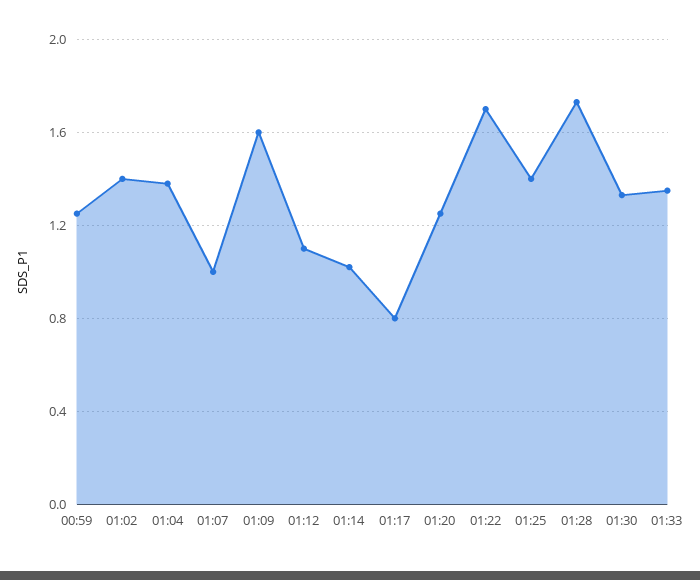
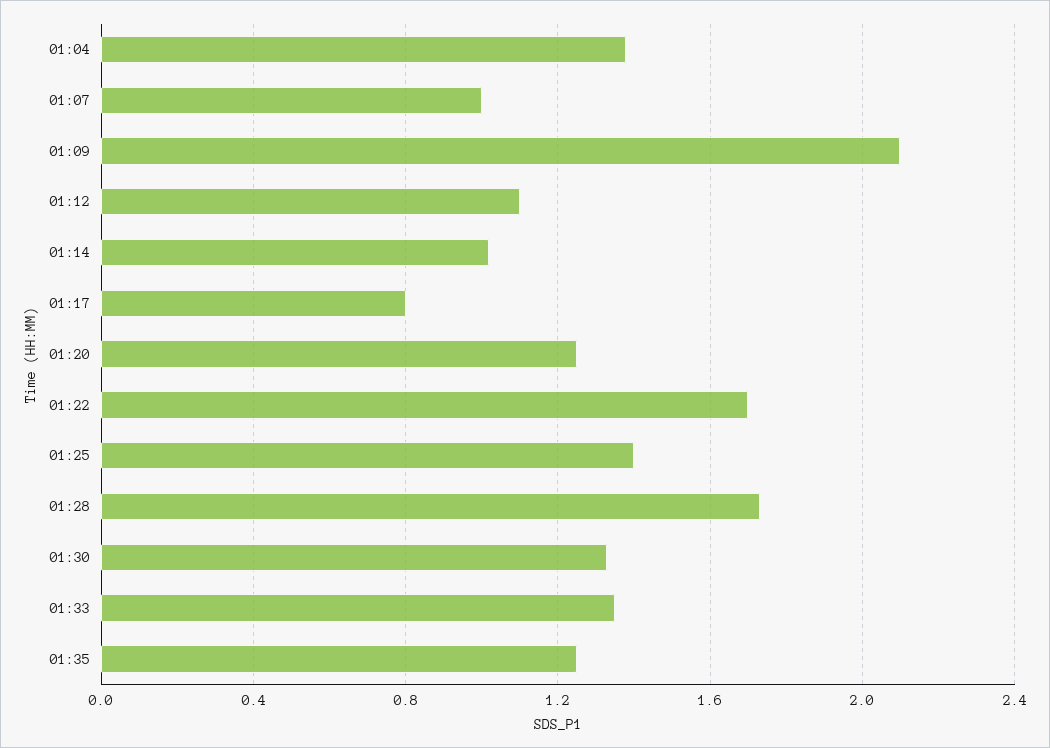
00:59: 1.25 -> none
01:02: 1.4 -> none
01:09: 1.6 -> 2.1
01:35: none -> 1.25

